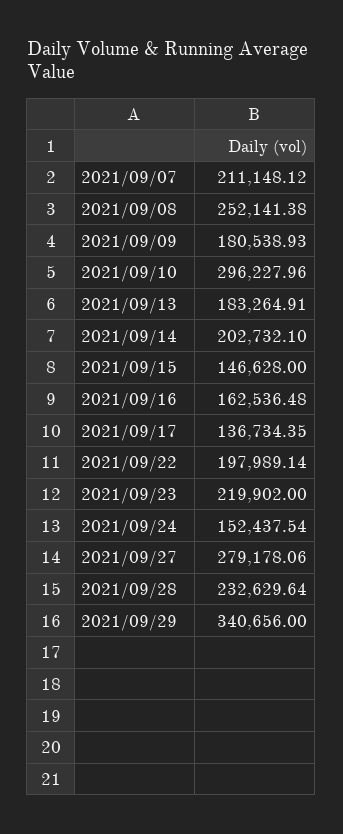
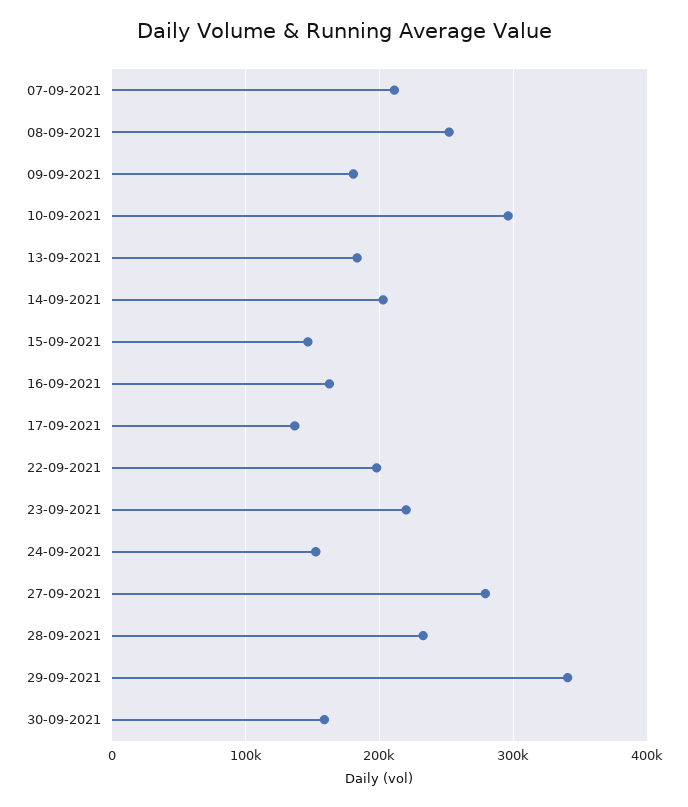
30-09-2021: none -> 160000

